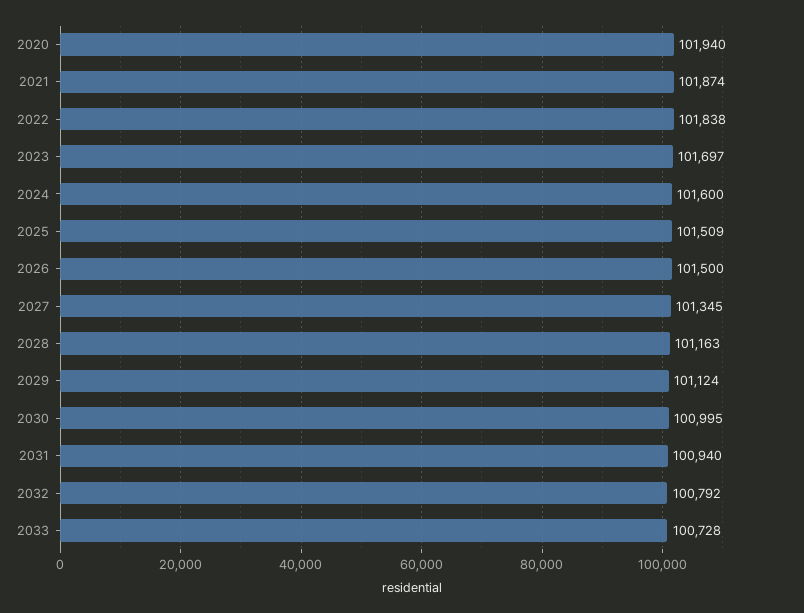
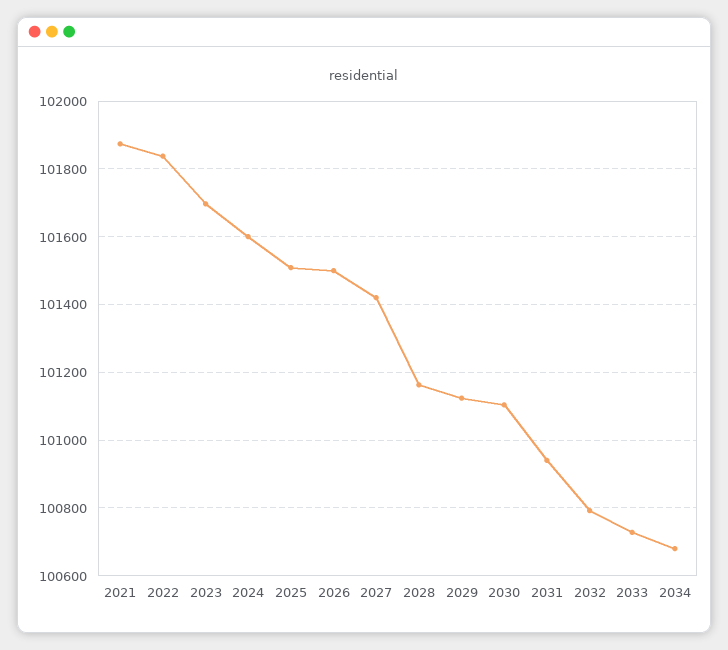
2020: 101940 -> none
2027: 101345 -> 101420
2030: 100995 -> 101100
2034: none -> 100680

